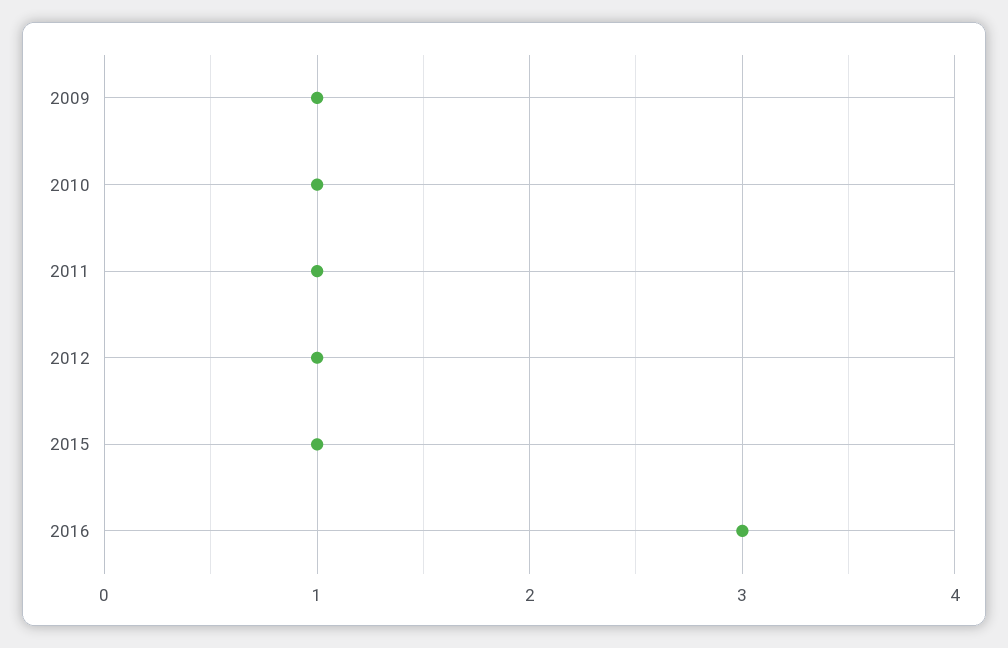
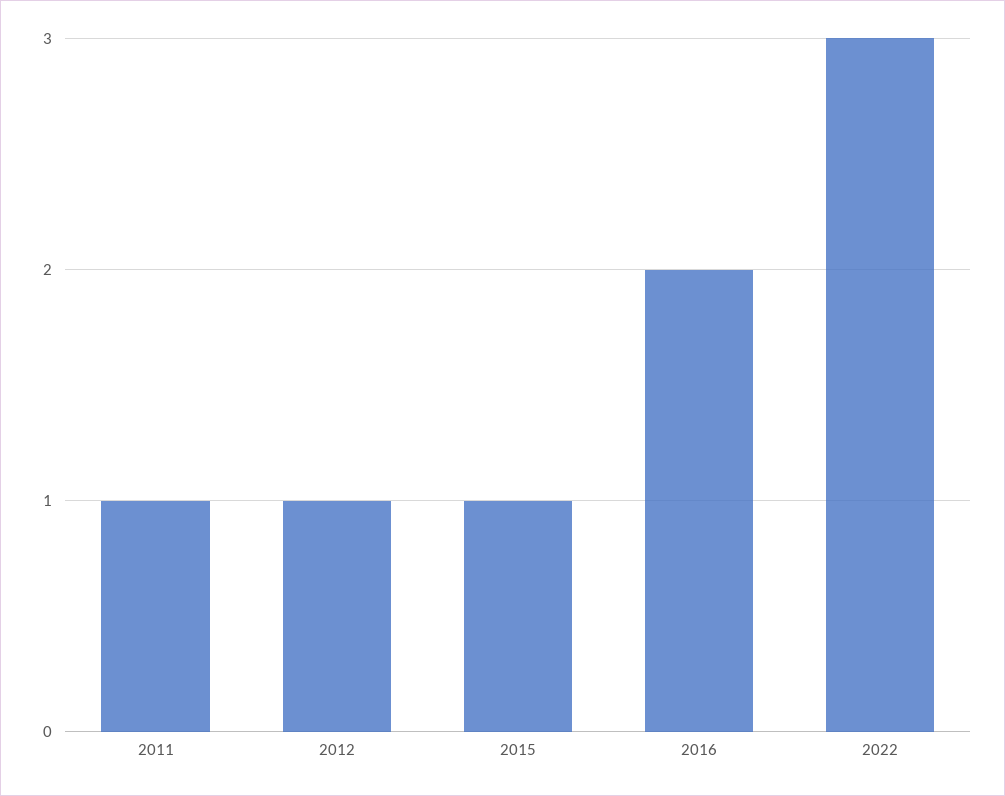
2009: 1 -> none
2010: 1 -> none
2016: 3 -> 2
2022: none -> 3

